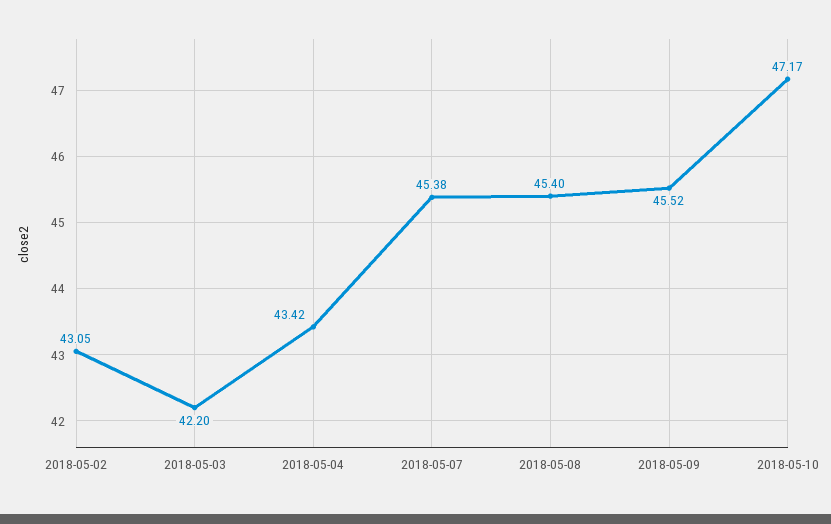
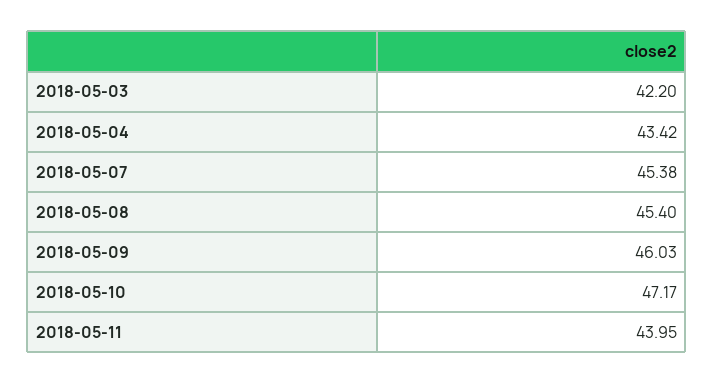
2018-05-02: 43.05 -> none
2018-05-09: 45.52 -> 46.03
2018-05-11: none -> 43.95

